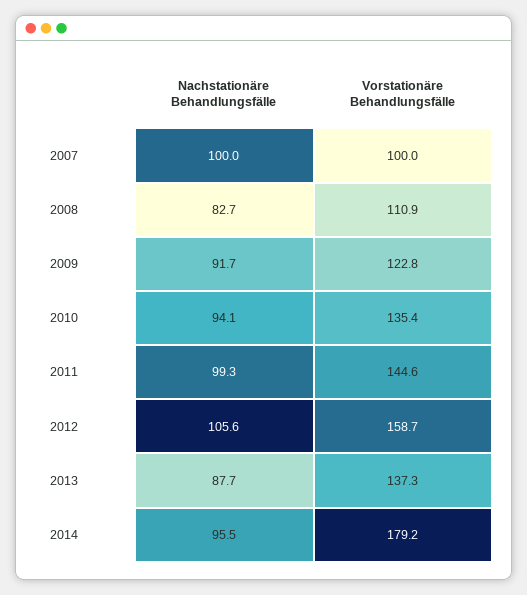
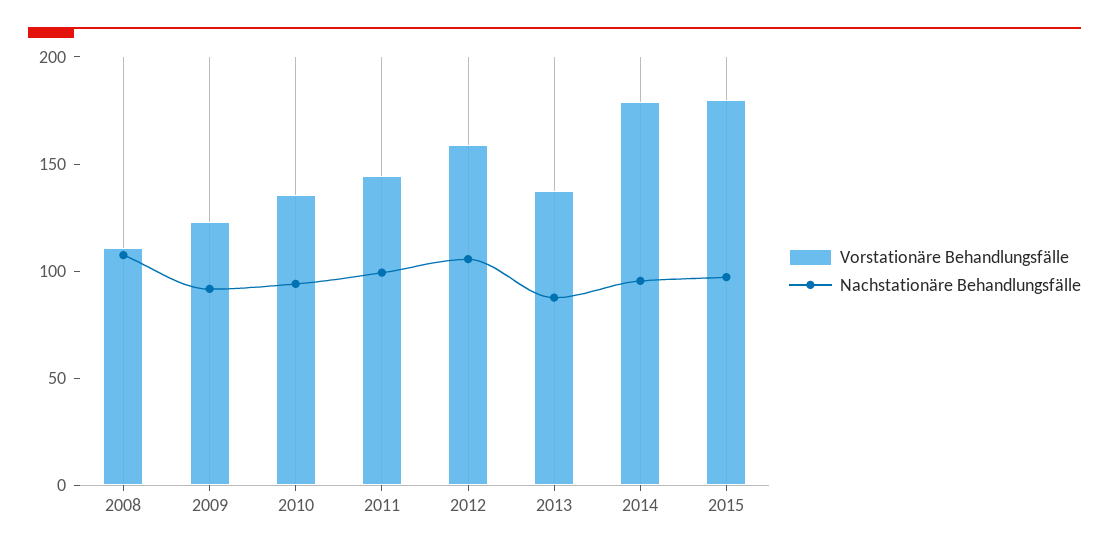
Nachstationäre Behandlungsfälle, 2007: 100 -> none
Vorstationäre Behandlungsfälle, 2007: 100 -> none
Nachstationäre Behandlungsfälle, 2008: 82.7 -> 110
Vorstationäre Behandlungsfälle, 2015: none -> 180
Nachstationäre Behandlungsfälle, 2015: none -> 100

